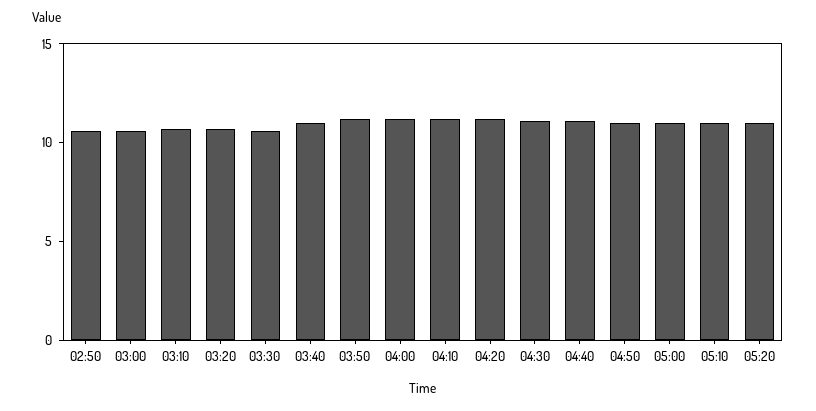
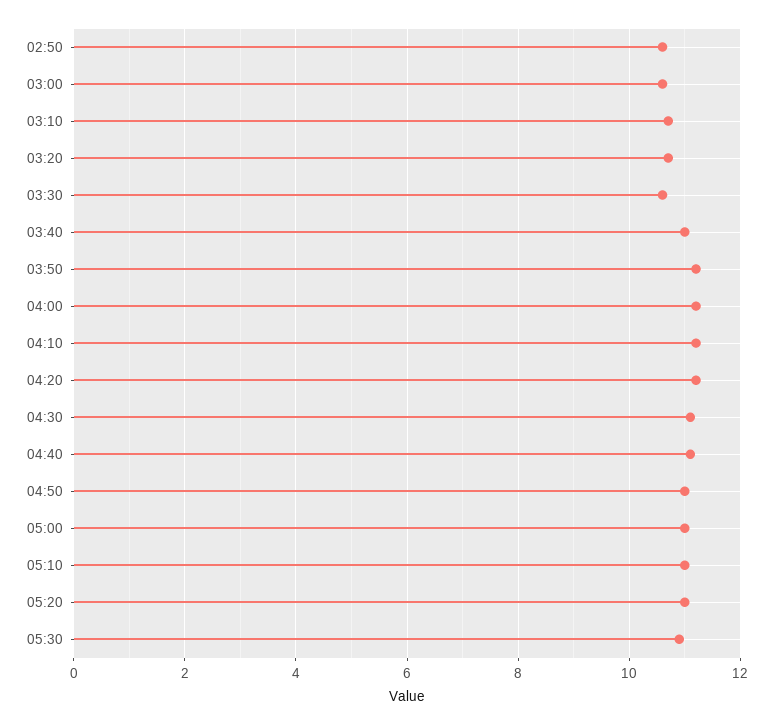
05:30: none -> 11

